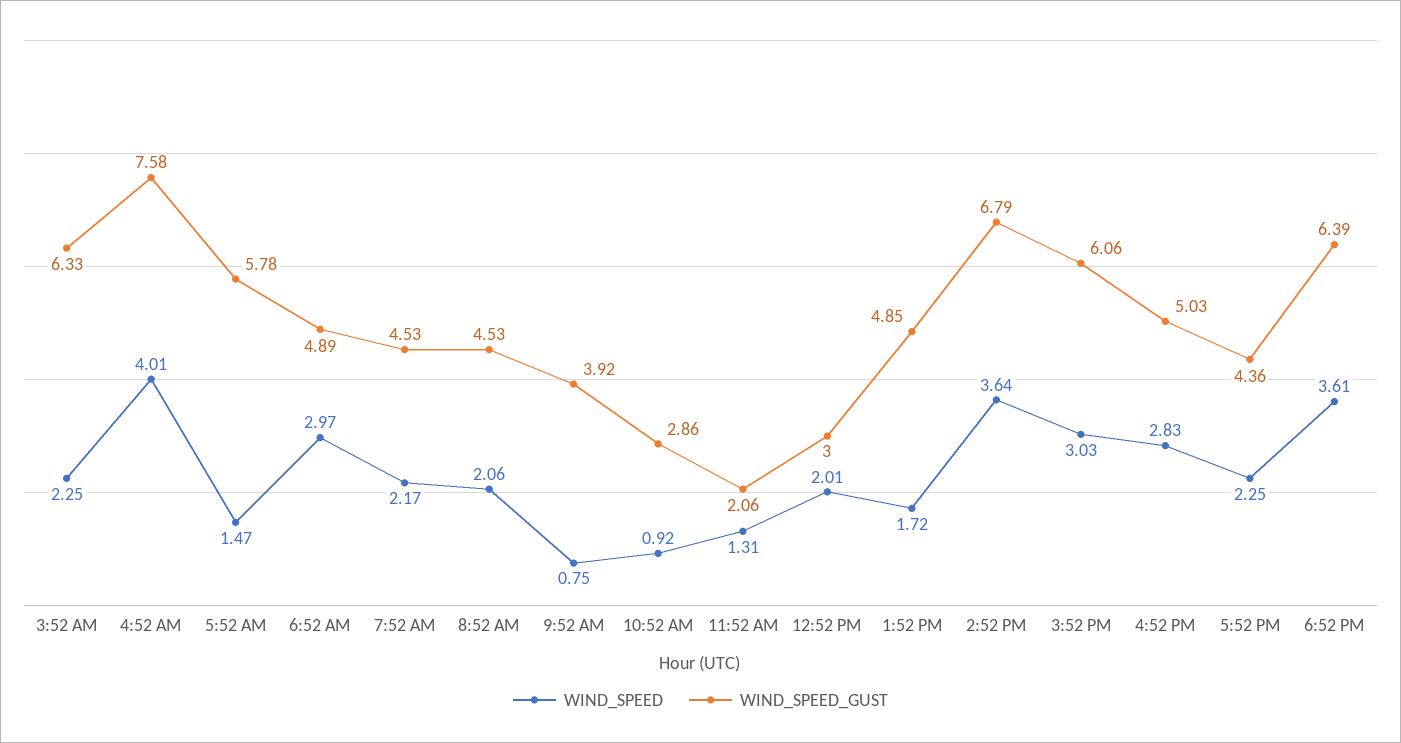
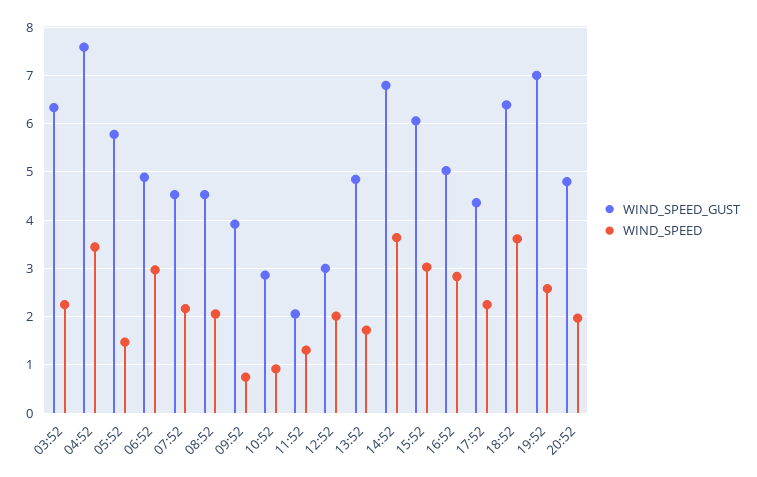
WIND_SPEED, 4:52 AM: 4.01 -> 3.4
WIND_SPEED_GUST, 19:52: none -> 7
WIND_SPEED, 19:52: none -> 2.6
WIND_SPEED_GUST, 20:52: none -> 4.8
WIND_SPEED, 20:52: none -> 2

